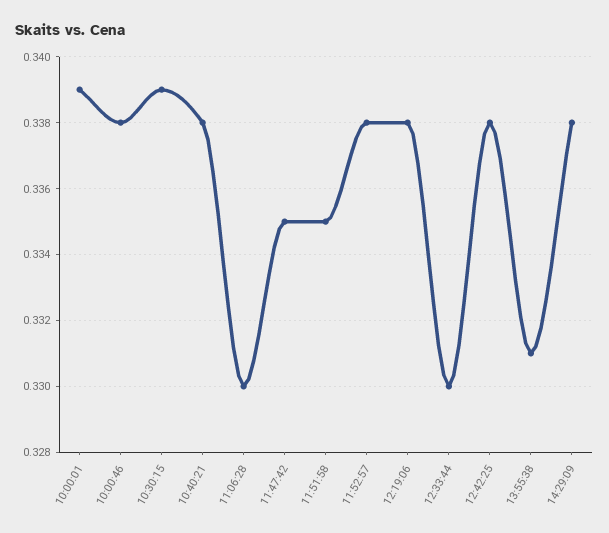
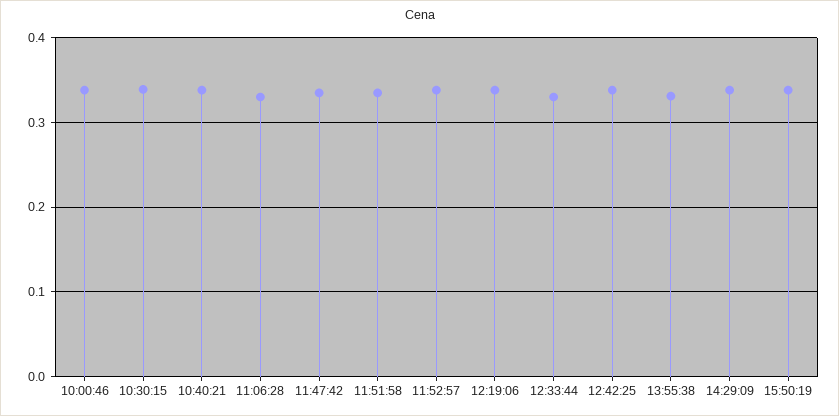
10:00:01: 0.339 -> none
15:50:19: none -> 0.34

